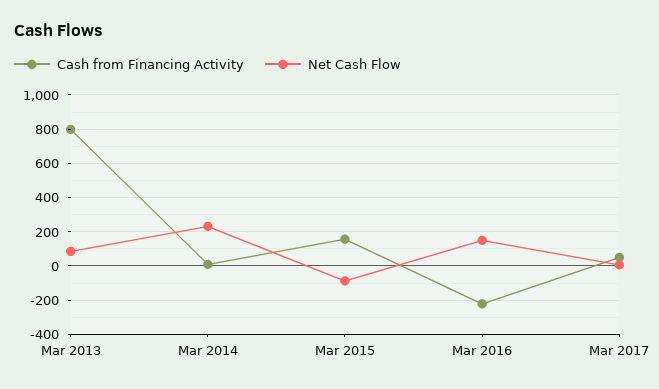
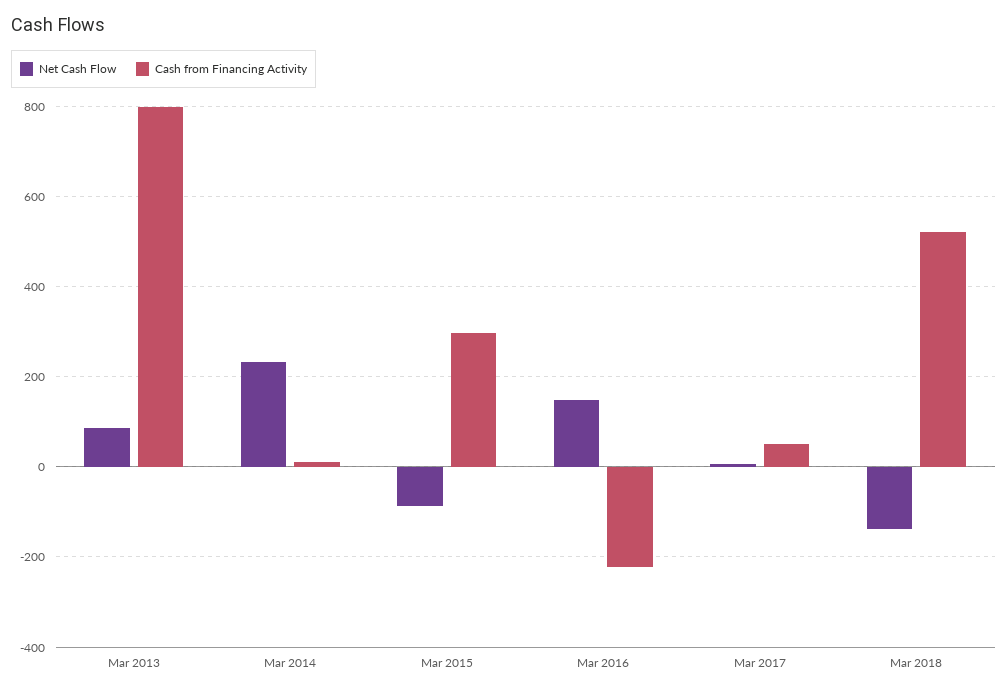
Cash from Financing Activity, Mar 2015: 150 -> 300
Net Cash Flow, Mar 2018: none -> -140
Cash from Financing Activity, Mar 2018: none -> 520

